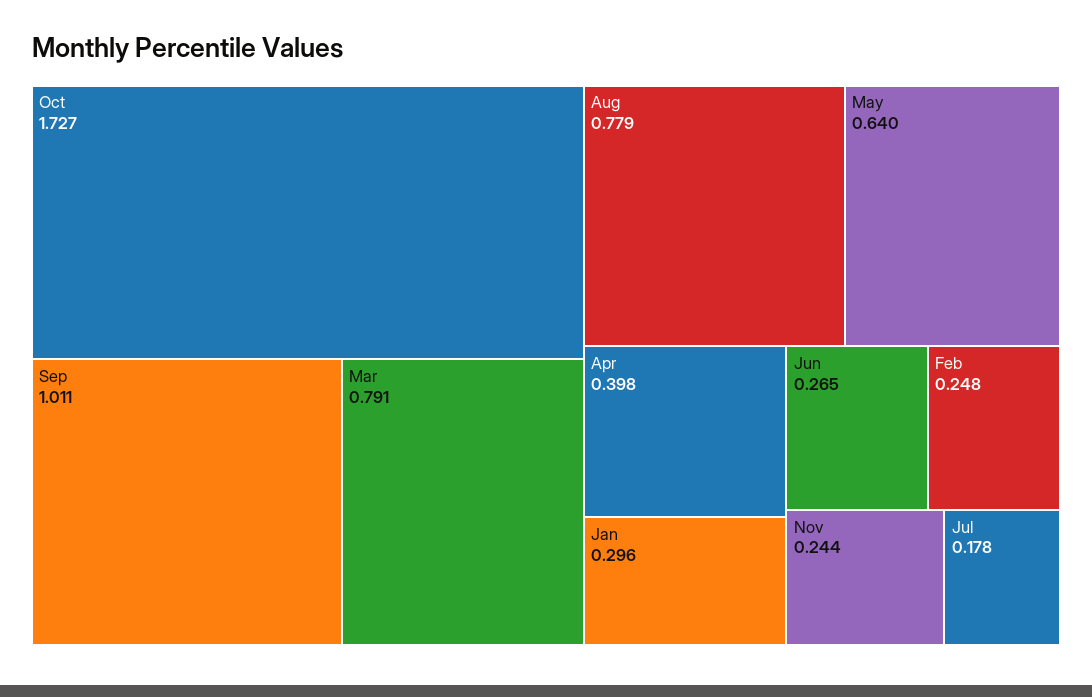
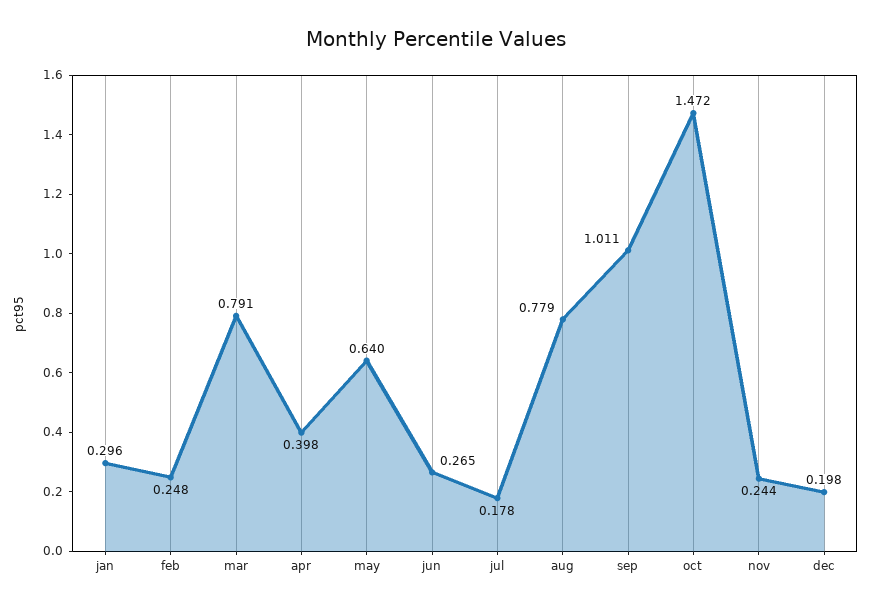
Oct: 1.727 -> 1.472
dec: none -> 0.198

